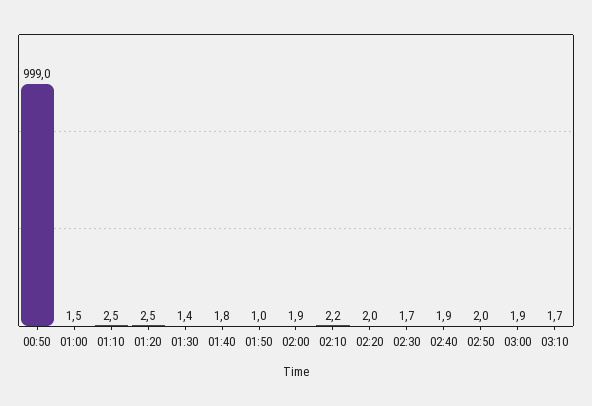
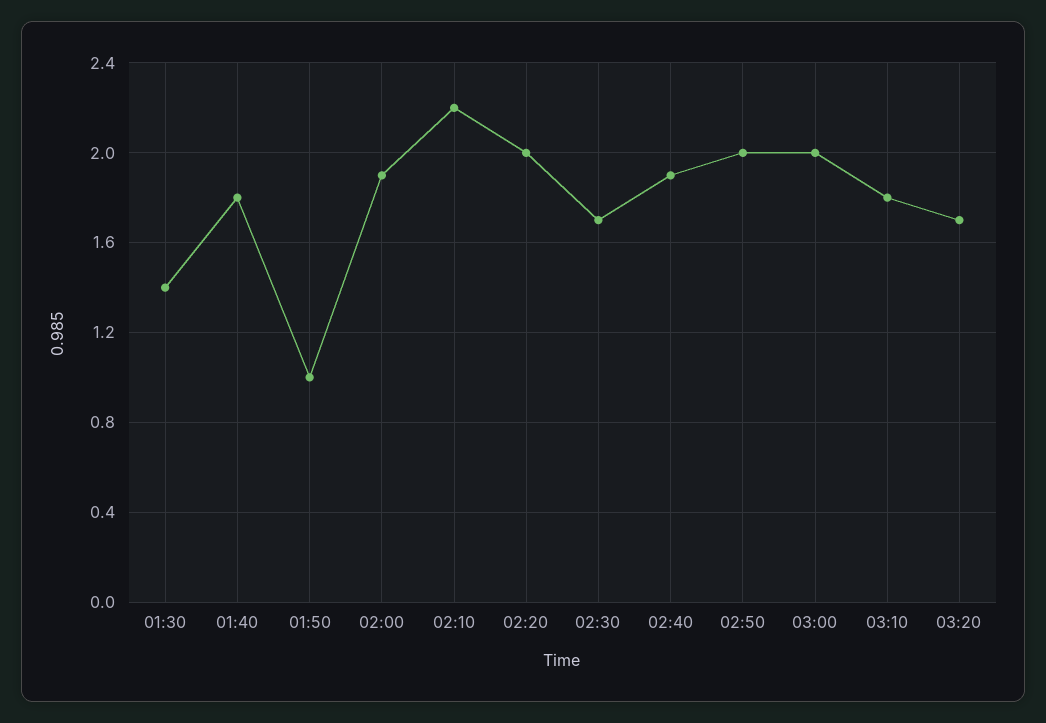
00:50: 999 -> none
01:00: 1.5 -> none
01:10: 2.5 -> none
01:20: 2.5 -> none
03:00: 1.9 -> 2
03:10: 1.7 -> 1.8
03:20: none -> 1.7

